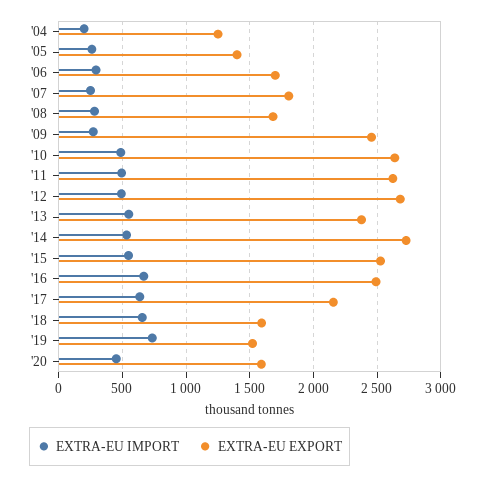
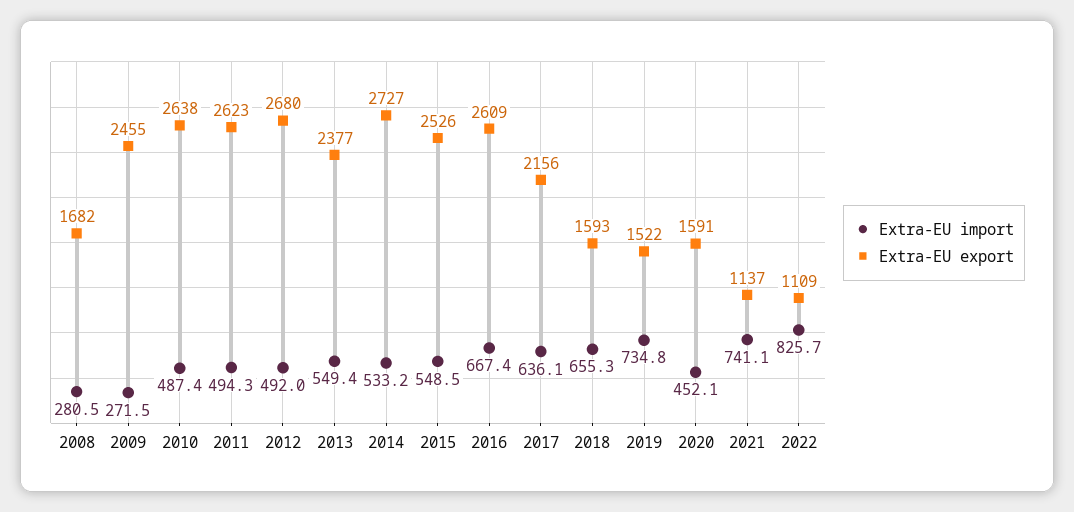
EXTRA-EU IMPORT, '04: 200 -> none
EXTRA-EU EXPORT, '04: 1250 -> none
EXTRA-EU IMPORT, '05: 250 -> none
EXTRA-EU EXPORT, '05: 1400 -> none
EXTRA-EU IMPORT, '06: 300 -> none
EXTRA-EU EXPORT, '06: 1700 -> none
EXTRA-EU IMPORT, '07: 250 -> none
EXTRA-EU EXPORT, '07: 1800 -> none
EXTRA-EU EXPORT, '16: 2500 -> 2609
EXTRA-EU IMPORT, 2021: none -> 741.1
EXTRA-EU EXPORT, 2021: none -> 1137
EXTRA-EU IMPORT, 2022: none -> 825.7
EXTRA-EU EXPORT, 2022: none -> 1109

